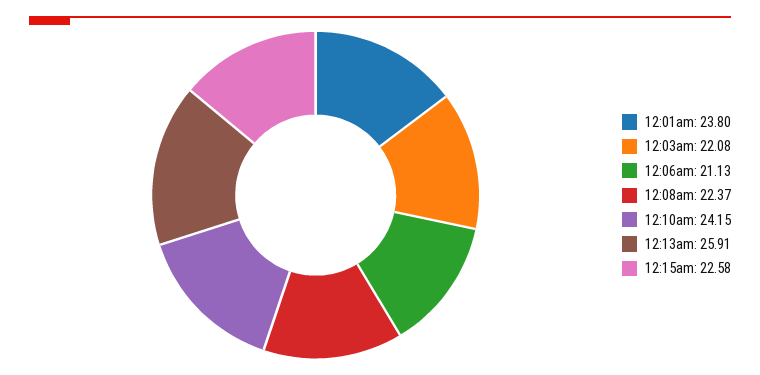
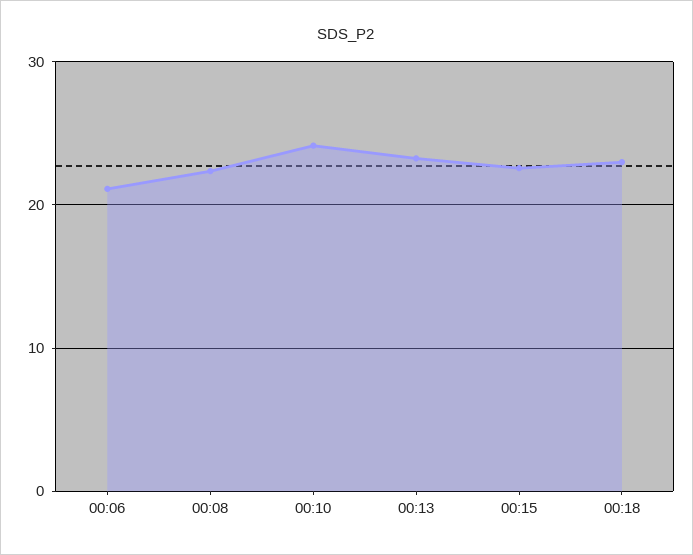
12:01am: 23.8 -> none
12:03am: 22.08 -> none
12:13am: 25.91 -> 23
00:18: none -> 23

